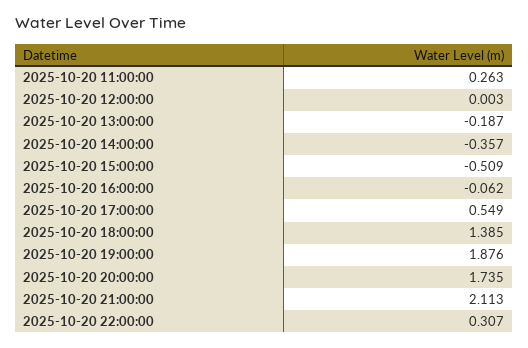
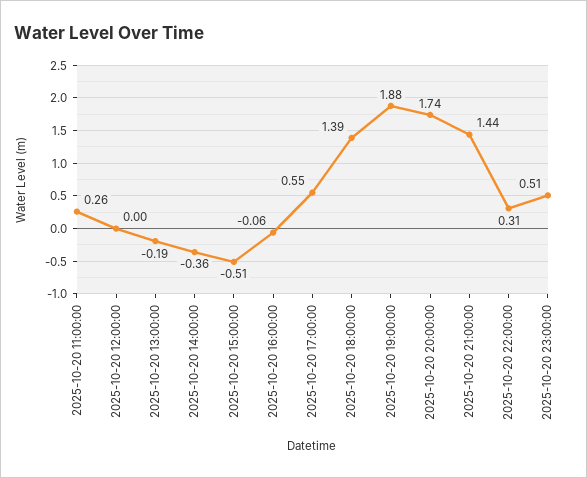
2025-10-20 21:00:00: 2.113 -> 1.44
2025-10-20 23:00:00: none -> 0.51

